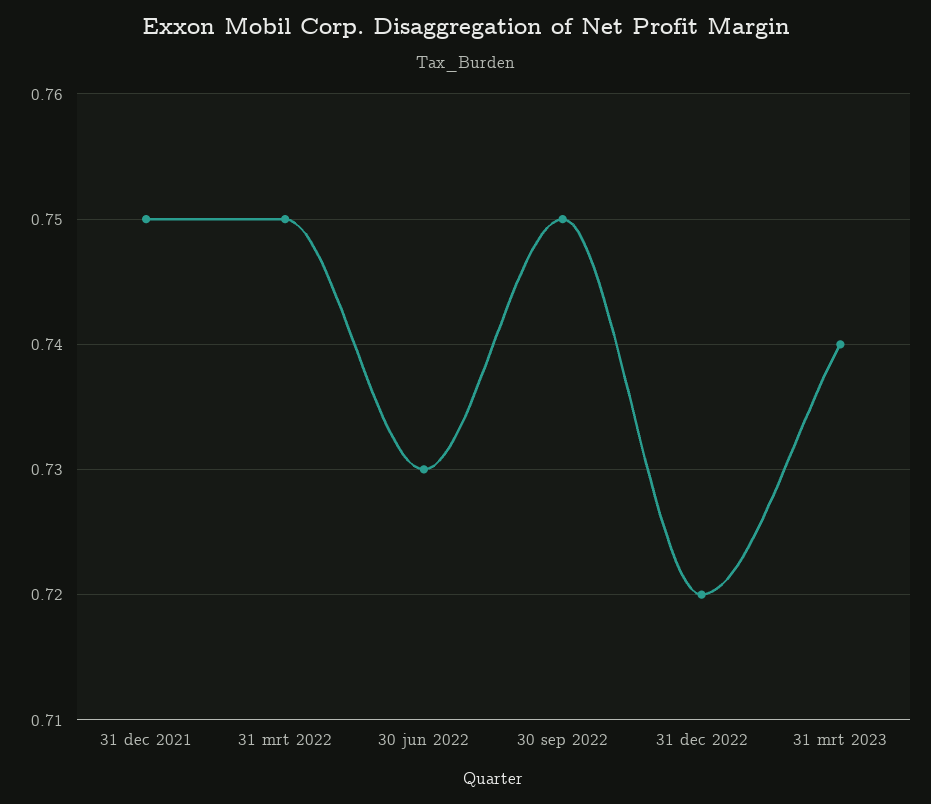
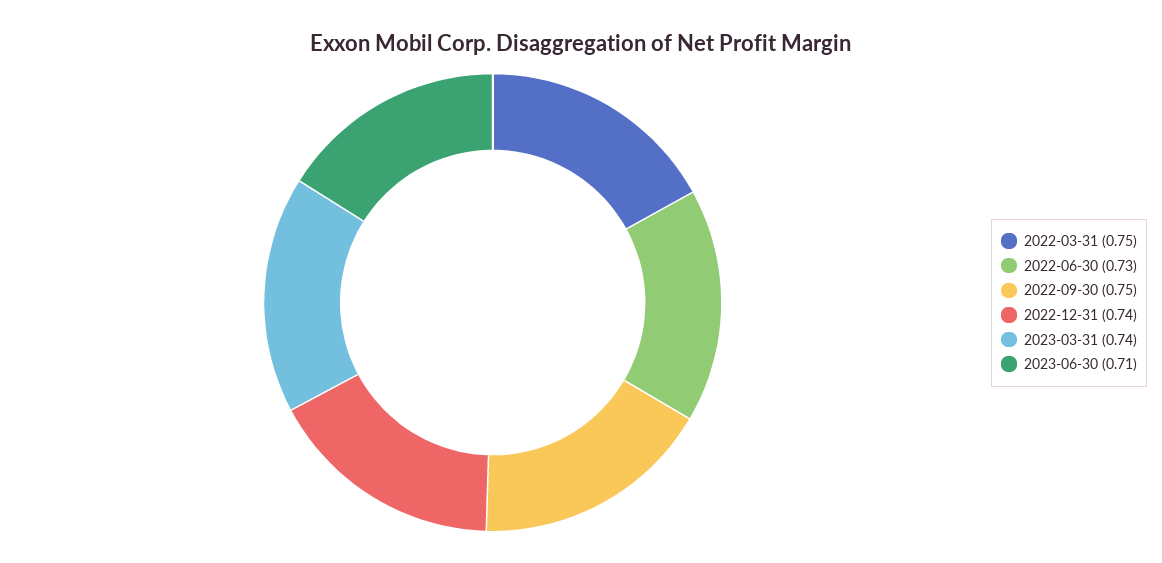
31 dec 2021: 0.75 -> none
31 dec 2022: 0.72 -> 0.74
2023-06-30: none -> 0.71

